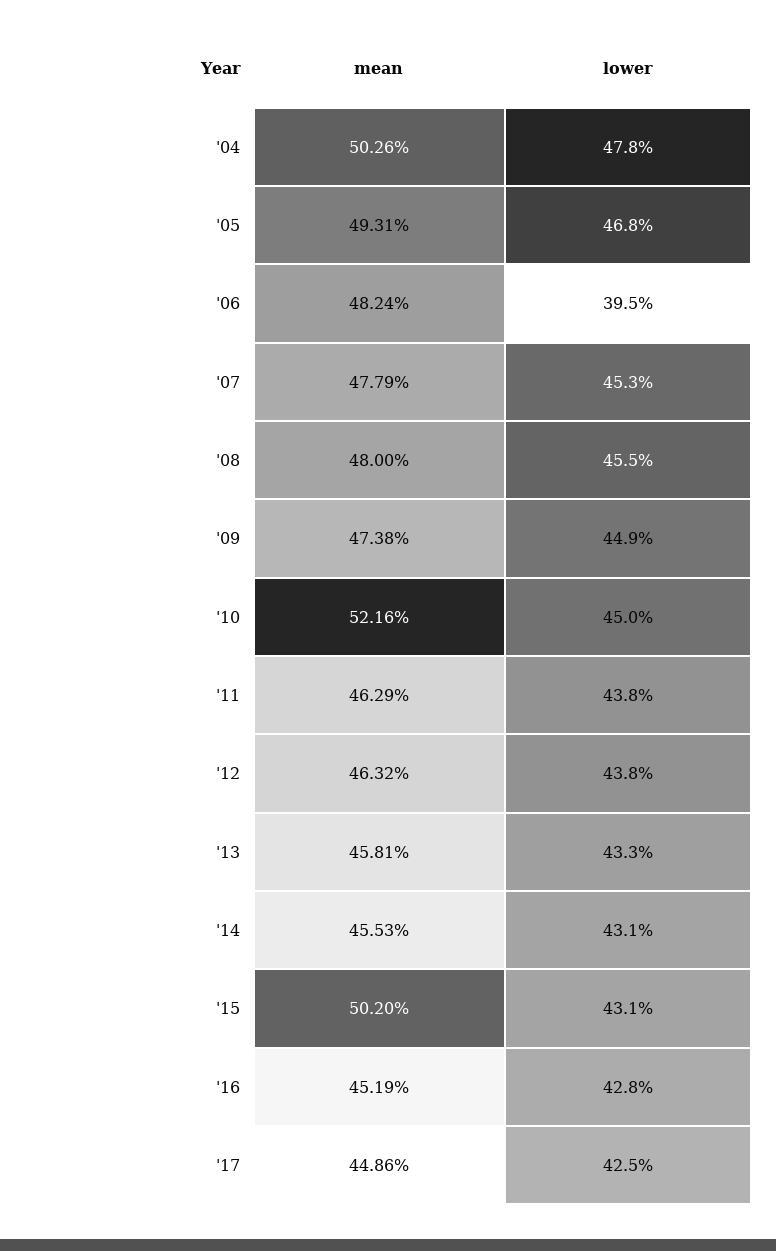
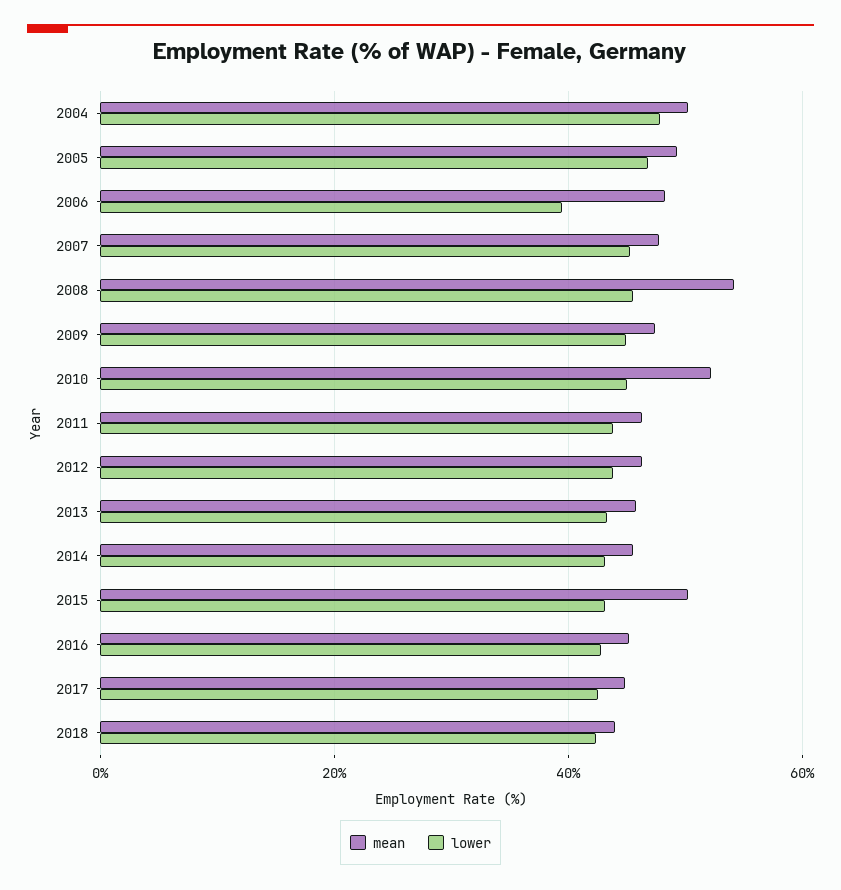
mean, '08: 48 -> 54
mean, 2018: none -> 44
lower, 2018: none -> 42

